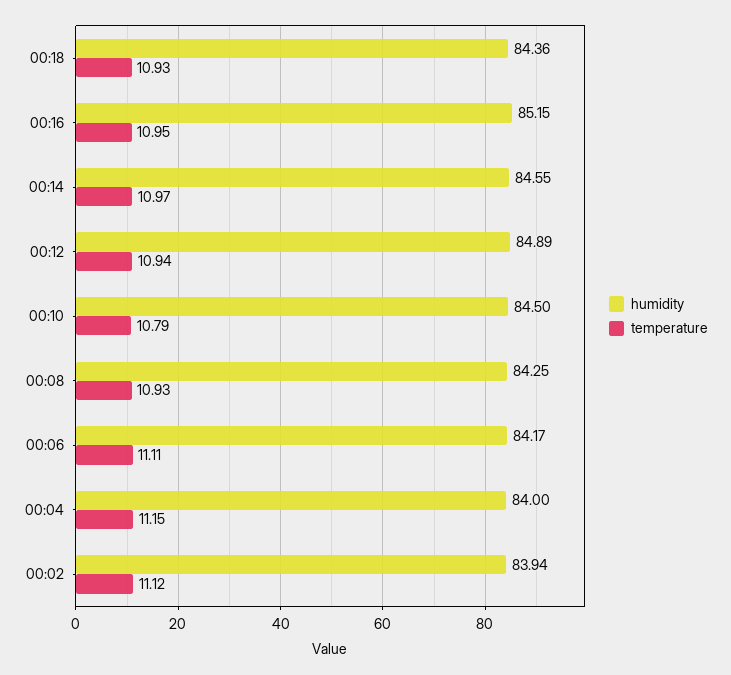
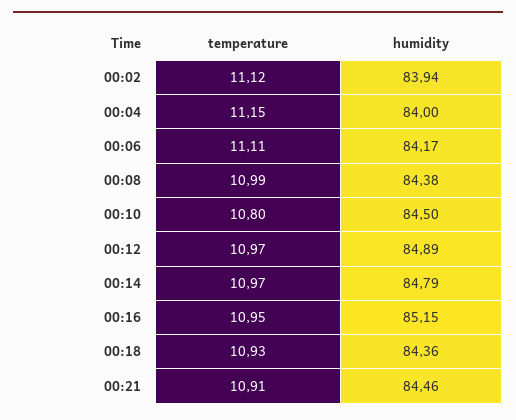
humidity, 00:14: 84.55 -> 84.79
temperature, 00:12: 10.94 -> 10.97
temperature, 00:10: 10.79 -> 10.8
humidity, 00:08: 84.25 -> 84.38
temperature, 00:08: 10.93 -> 10.99
temperature, 00:21: none -> 10.91
humidity, 00:21: none -> 84.46

